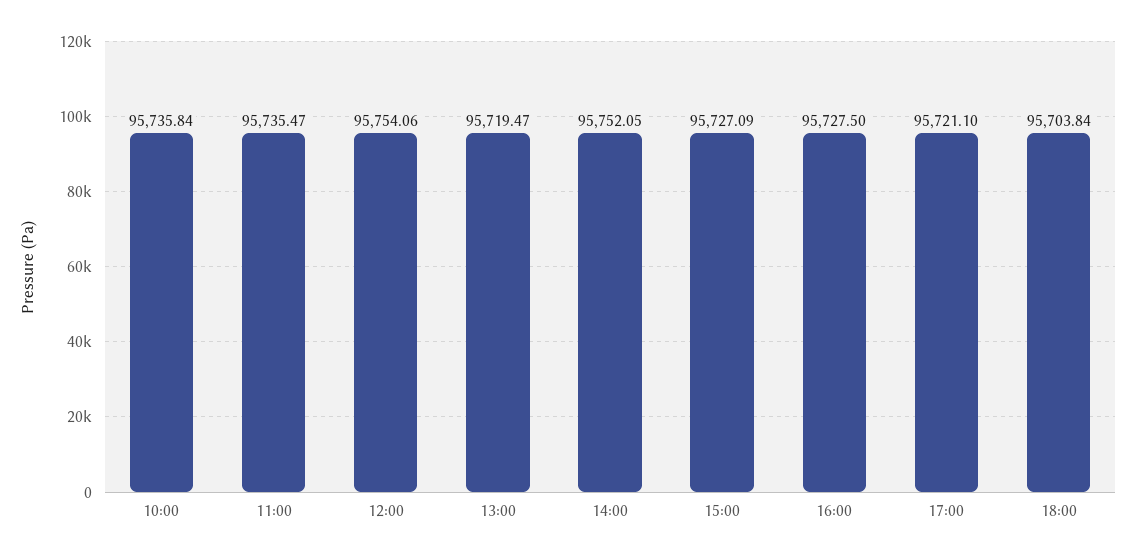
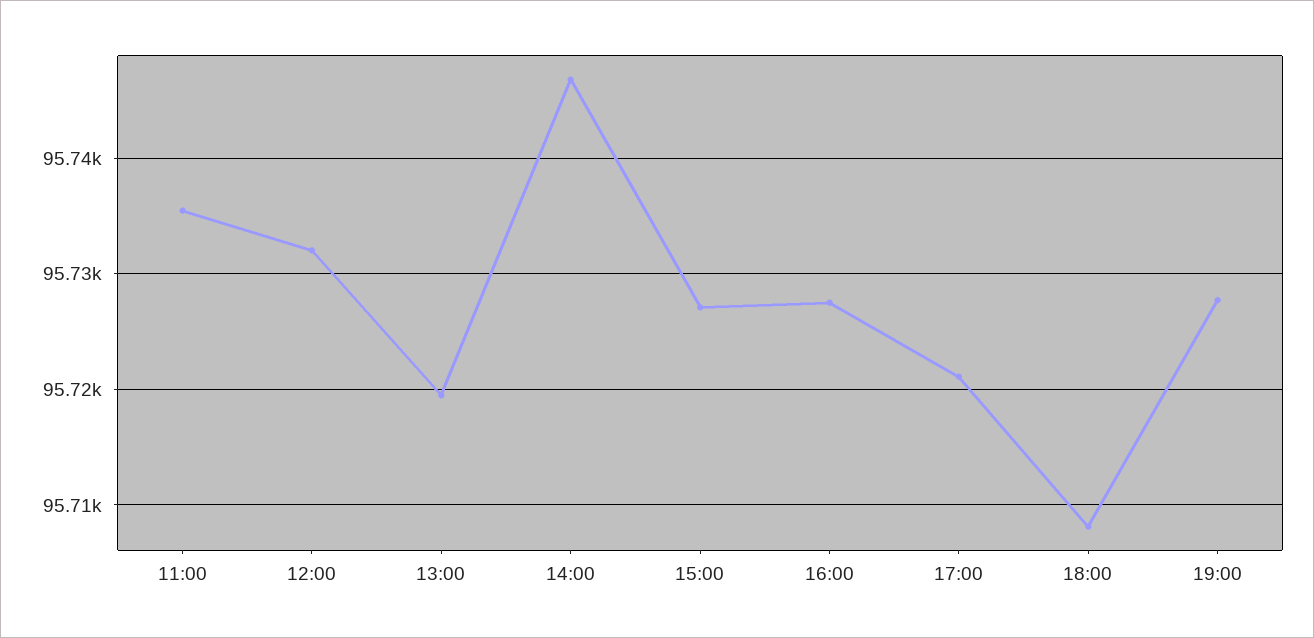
10:00: 95735.84 -> none
12:00: 95754.06 -> 95732
14:00: 95752.05 -> 95747
18:00: 95703.84 -> 95708
19:00: none -> 95728

